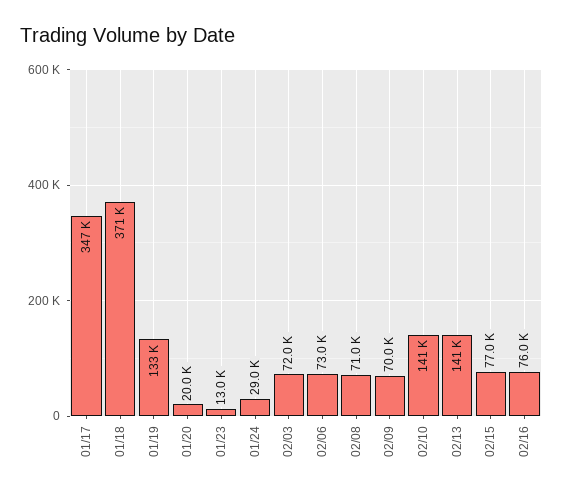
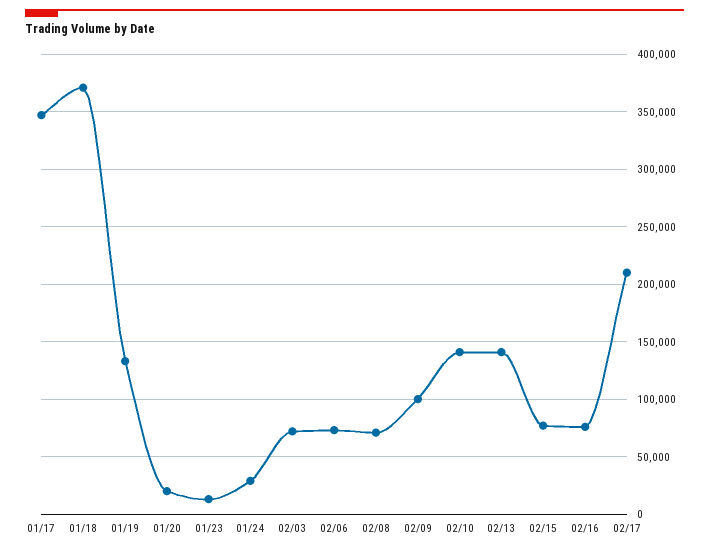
02/09: 70000 -> 100000
02/17: none -> 210000

